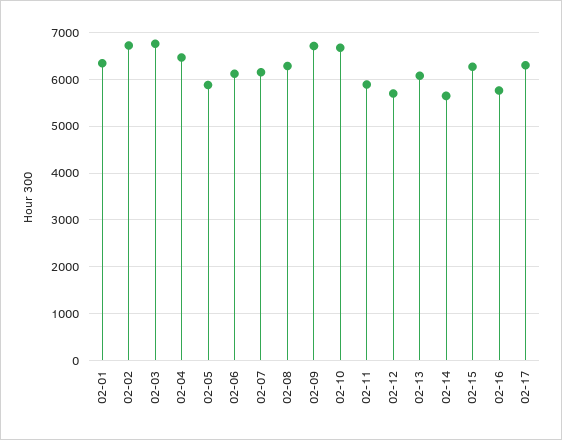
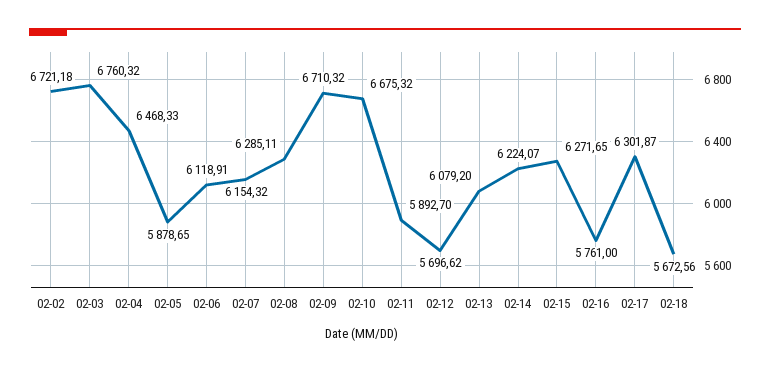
02-01: 6400 -> none
02-14: 5600 -> 6224.07
02-18: none -> 5672.56

